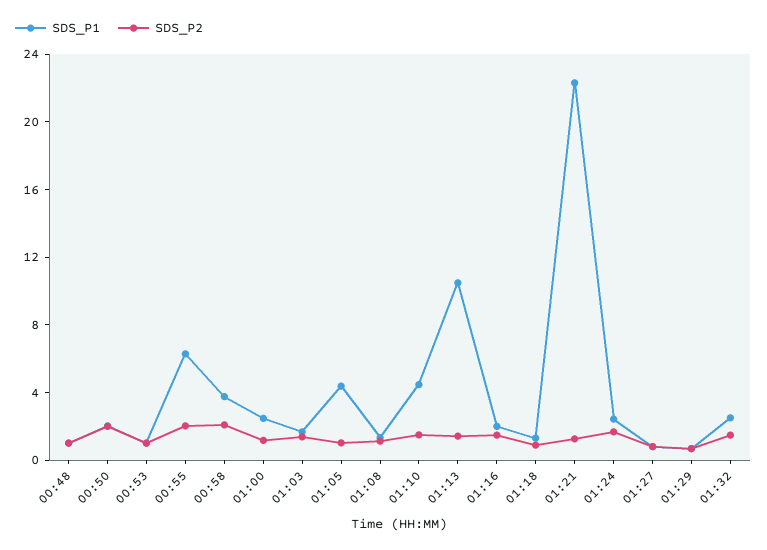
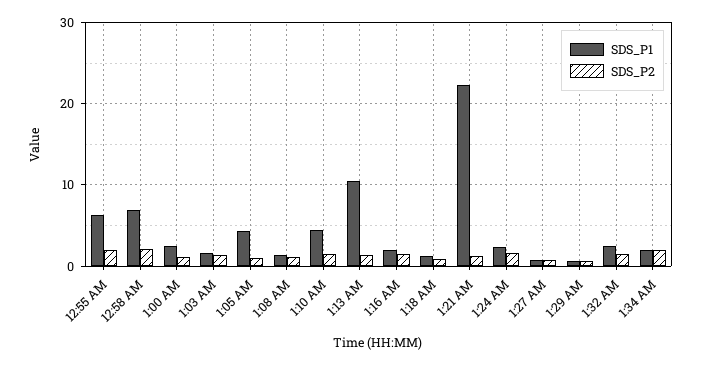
SDS_P1, 00:48: 1 -> none
SDS_P2, 00:48: 1 -> none
SDS_P1, 00:50: 2 -> none
SDS_P2, 00:50: 2 -> none
SDS_P1, 00:53: 1 -> none
SDS_P2, 00:53: 1 -> none
SDS_P1, 00:58: 4 -> 7
SDS_P1, 1:34 AM: none -> 2
SDS_P2, 1:34 AM: none -> 2

